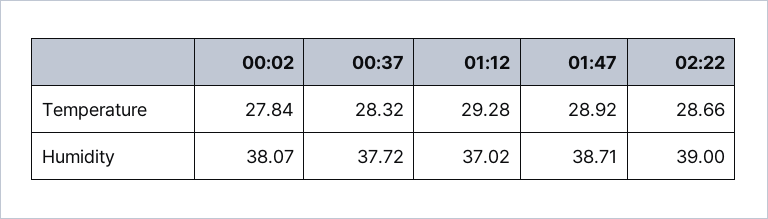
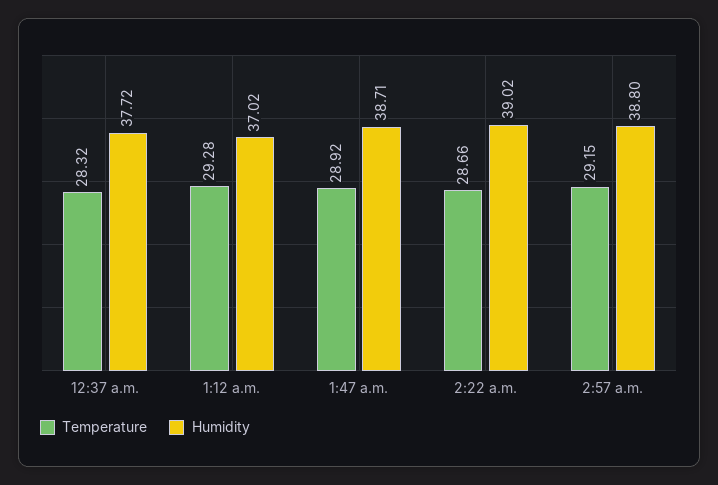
Temperature, 00:02: 27.84 -> none
Humidity, 00:02: 38.07 -> none
Humidity, 02:22: 39 -> 39.02
Temperature, 2:57 a.m.: none -> 29.15
Humidity, 2:57 a.m.: none -> 38.8

